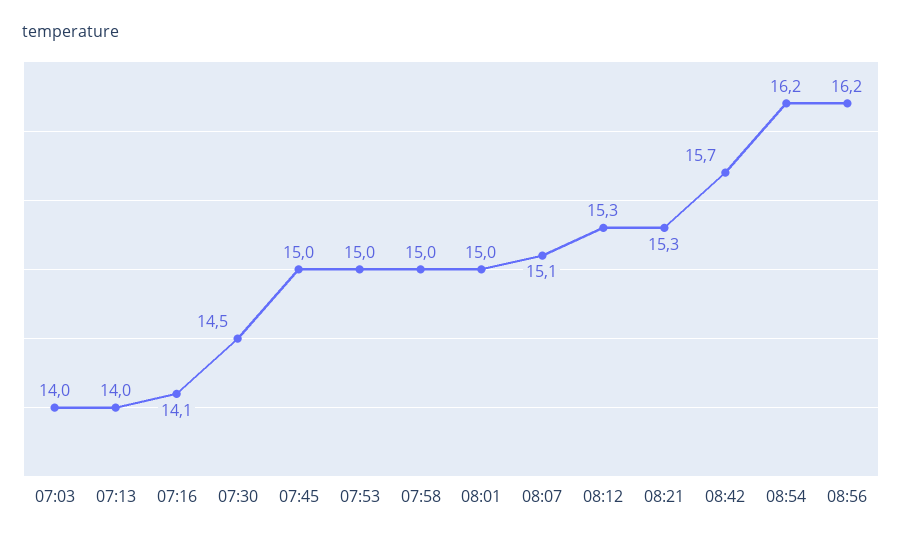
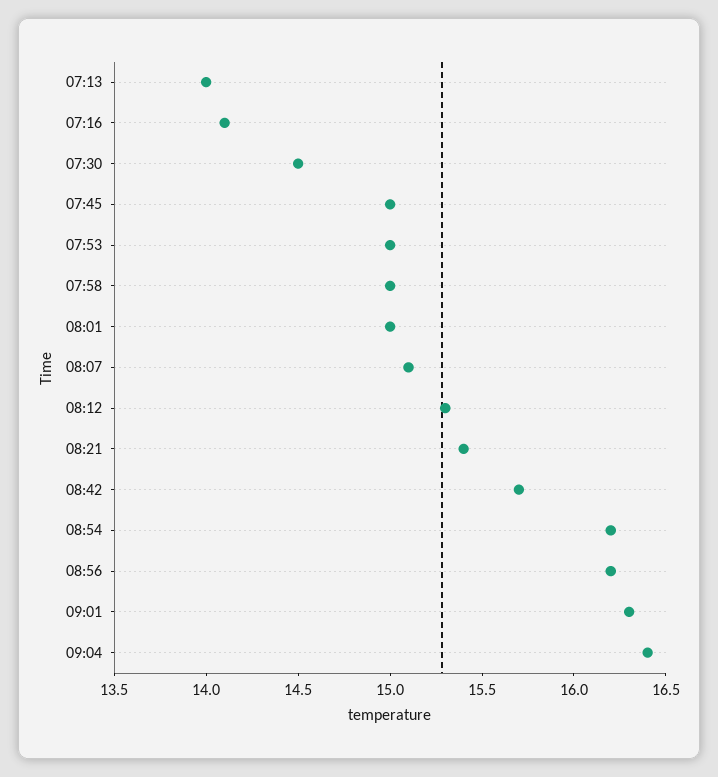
07:03: 14 -> none
08:21: 15.3 -> 15.4
09:01: none -> 16.3
09:04: none -> 16.4

